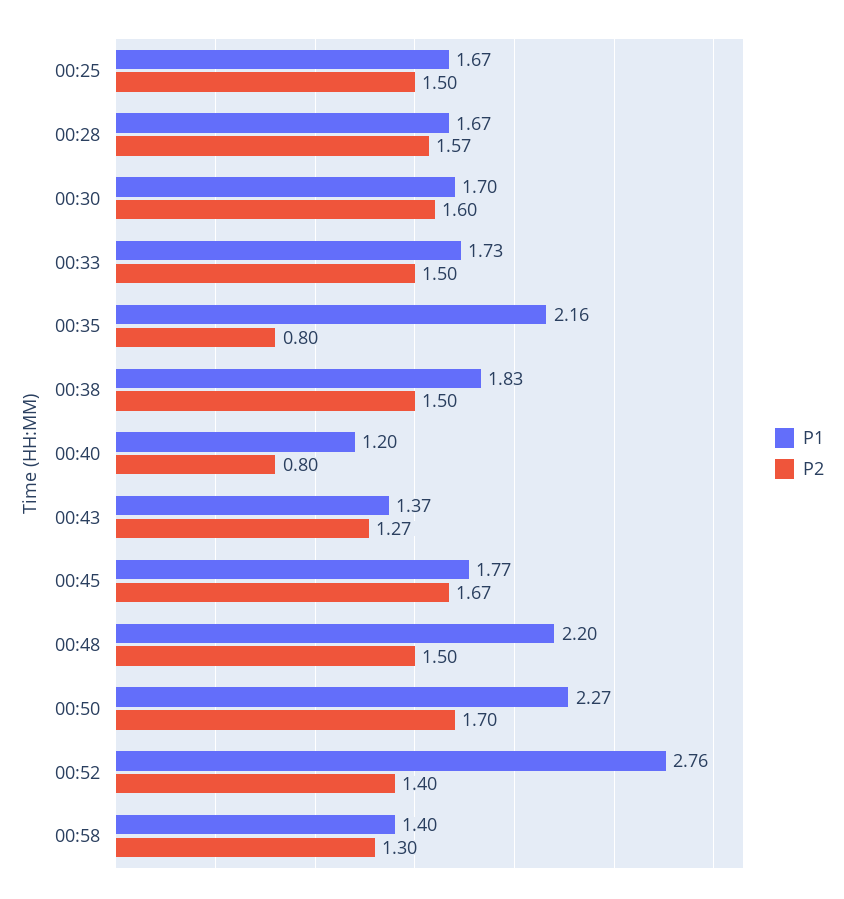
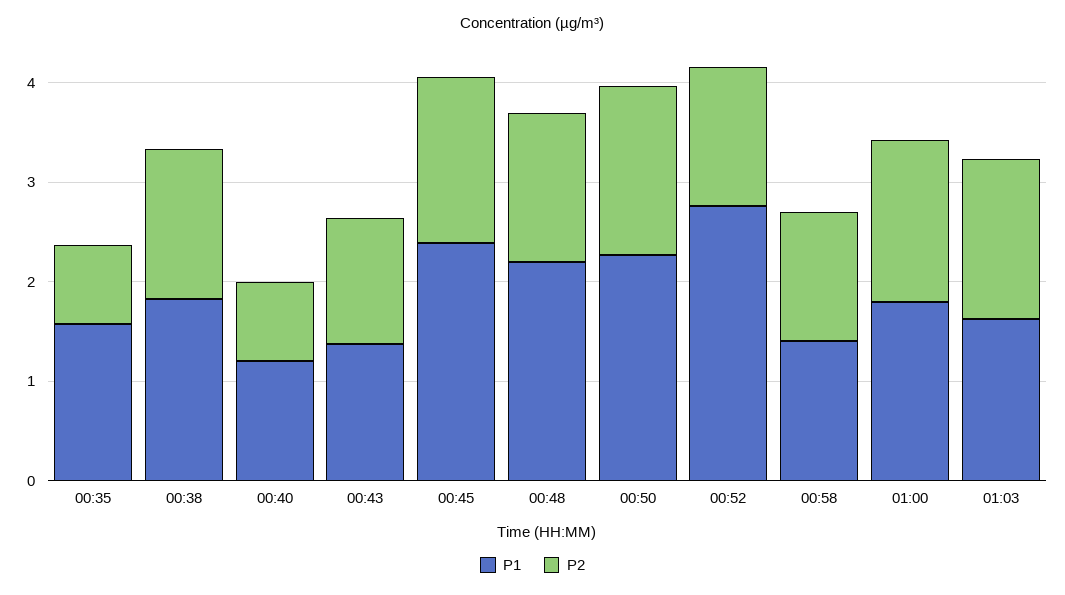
P1, 00:25: 1.67 -> none
P2, 00:25: 1.5 -> none
P1, 00:28: 1.67 -> none
P2, 00:28: 1.57 -> none
P1, 00:30: 1.7 -> none
P2, 00:30: 1.6 -> none
P1, 00:33: 1.73 -> none
P2, 00:33: 1.5 -> none
P1, 00:35: 2.16 -> 1.6
P1, 00:45: 1.77 -> 2.4
P1, 01:00: none -> 1.8
P2, 01:00: none -> 1.6
P1, 01:03: none -> 1.6
P2, 01:03: none -> 1.6

